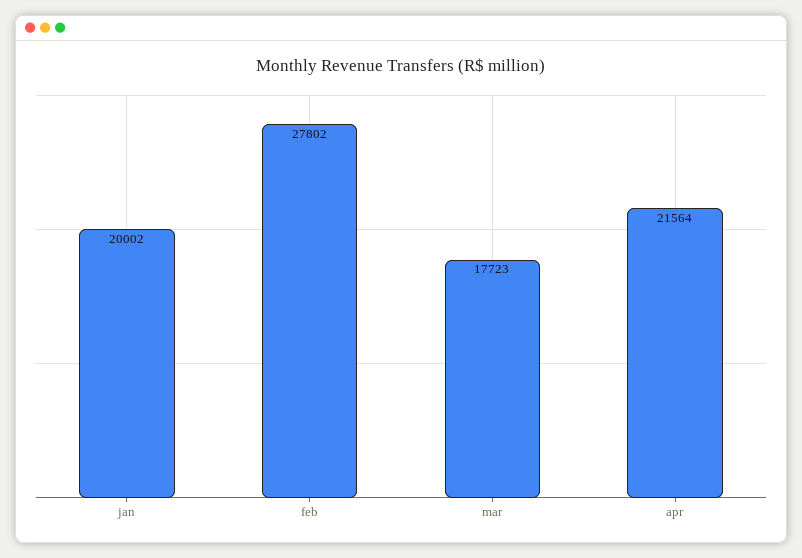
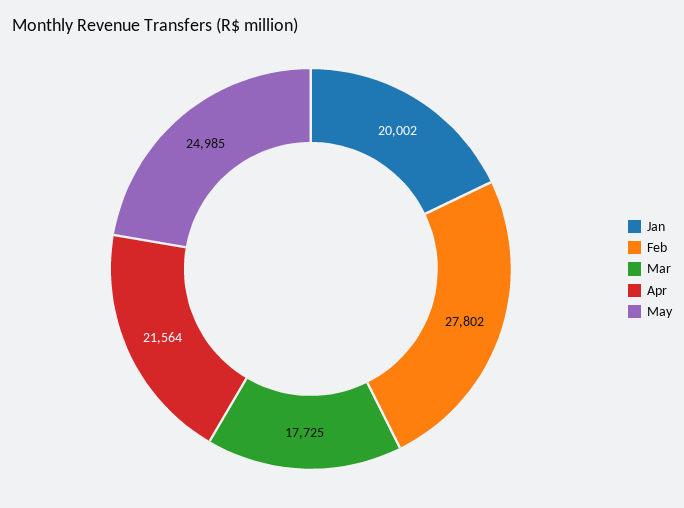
mar: 17723 -> 17725
May: none -> 24985

